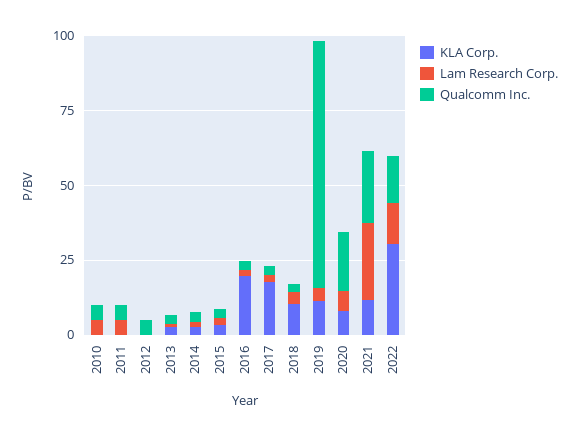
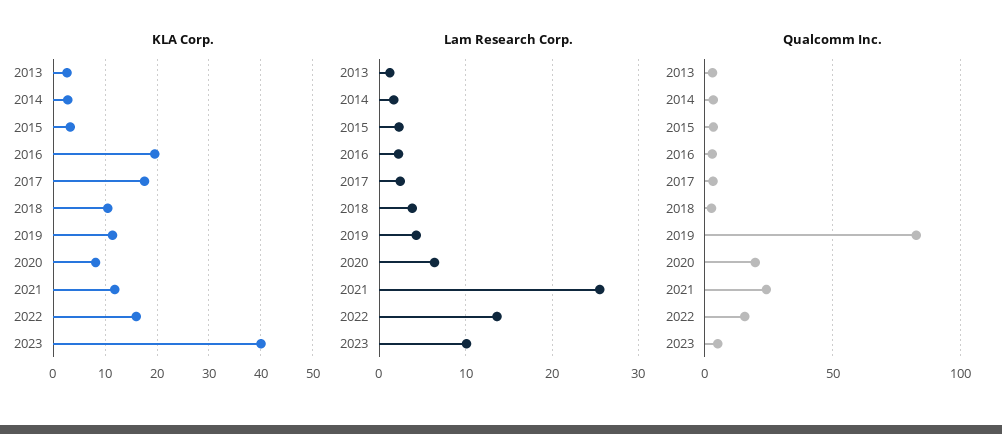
KLA Corp., 2010: 0 -> none
Lam Research Corp., 2010: 5 -> none
Qualcomm Inc., 2010: 5 -> none
KLA Corp., 2011: 0 -> none
Lam Research Corp., 2011: 5 -> none
Qualcomm Inc., 2011: 5 -> none
KLA Corp., 2012: 0 -> none
Lam Research Corp., 2012: 0 -> none
Qualcomm Inc., 2012: 5 -> none
KLA Corp., 2022: 30 -> 16
KLA Corp., 2023: none -> 40
Lam Research Corp., 2023: none -> 10
Qualcomm Inc., 2023: none -> 5

